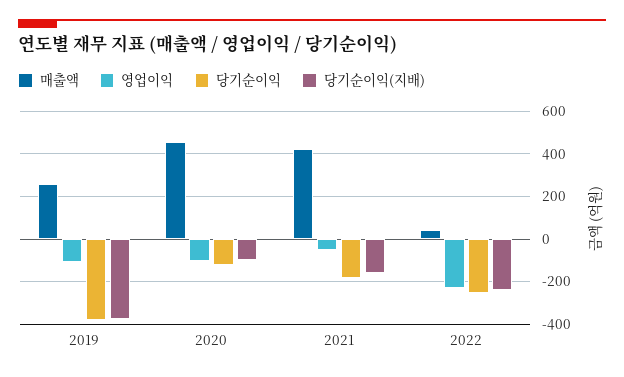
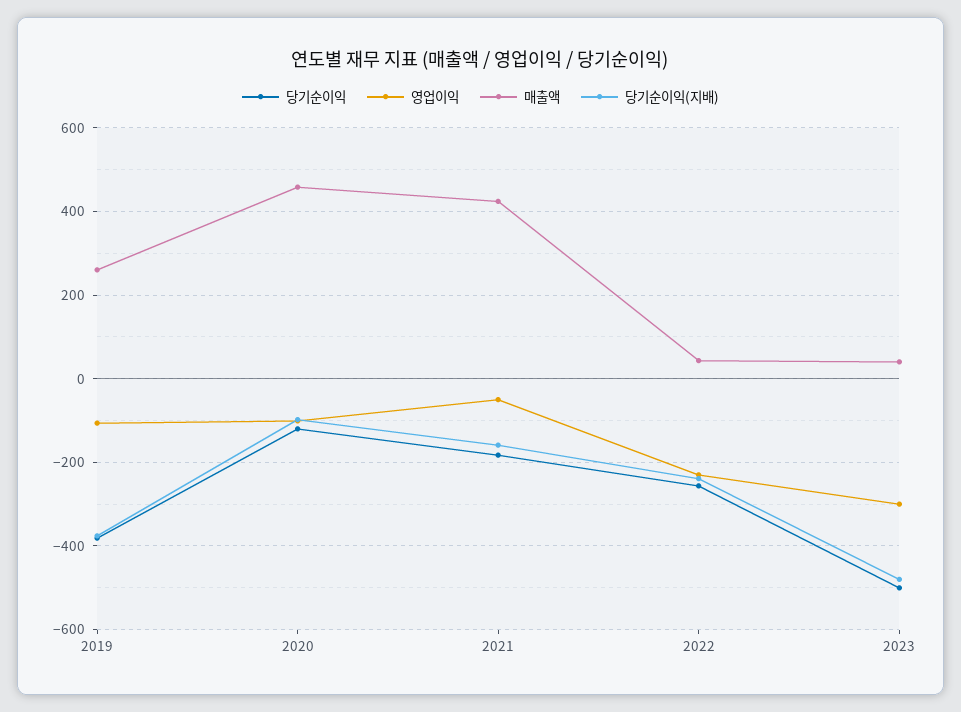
당기순이익, 2023: none -> -500
영업이익, 2023: none -> -300
매출액, 2023: none -> 40
당기순이익(지배), 2023: none -> -480

